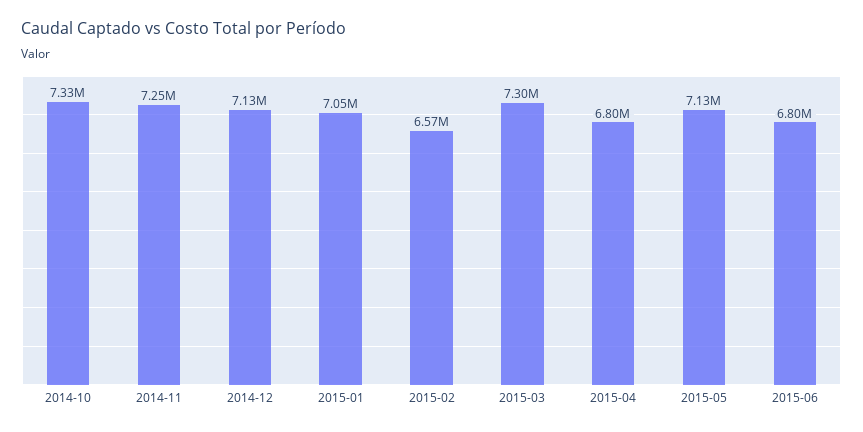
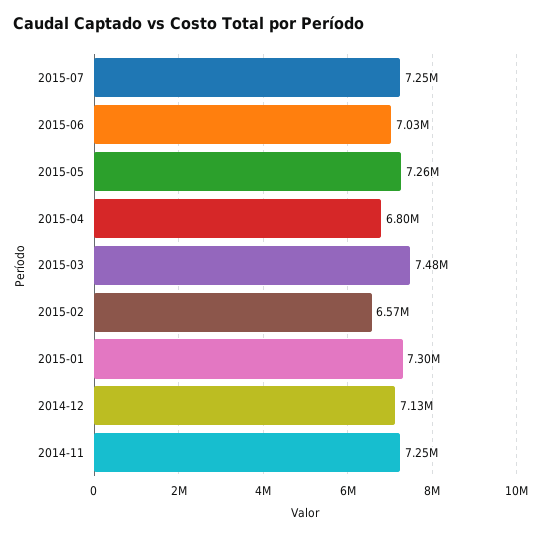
2014-10: 7330000 -> none
2015-01: 7050000 -> 7300000
2015-03: 7300000 -> 7480000
2015-05: 7130000 -> 7260000
2015-06: 6800000 -> 7030000
2015-07: none -> 7250000

